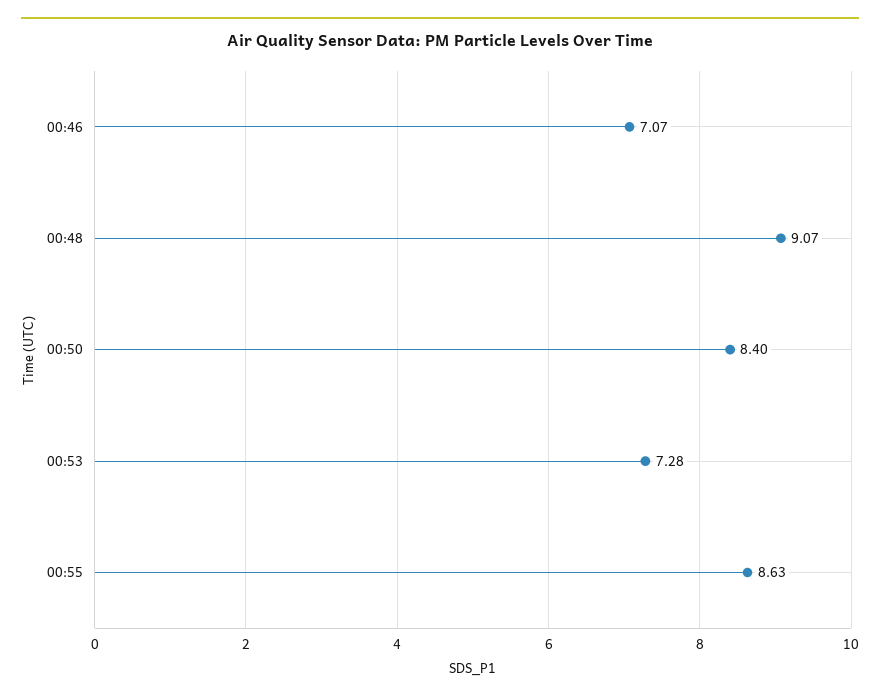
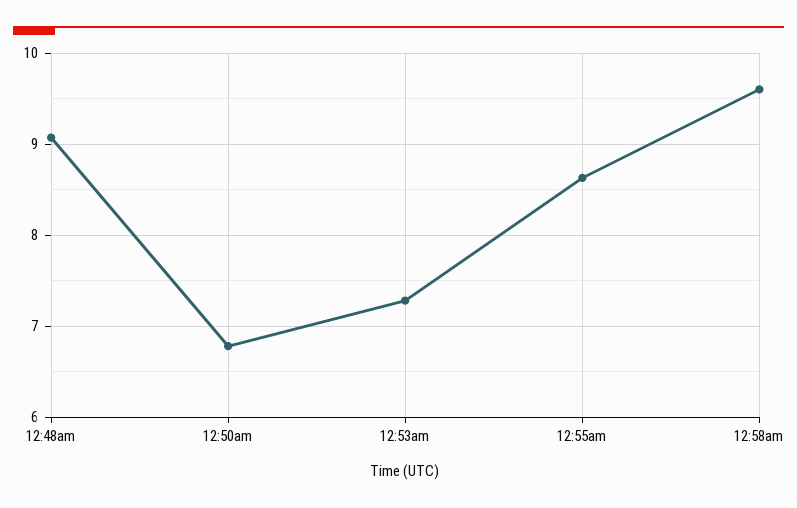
00:46: 7.07 -> none
00:50: 8.4 -> 6.8
12:58am: none -> 9.6

